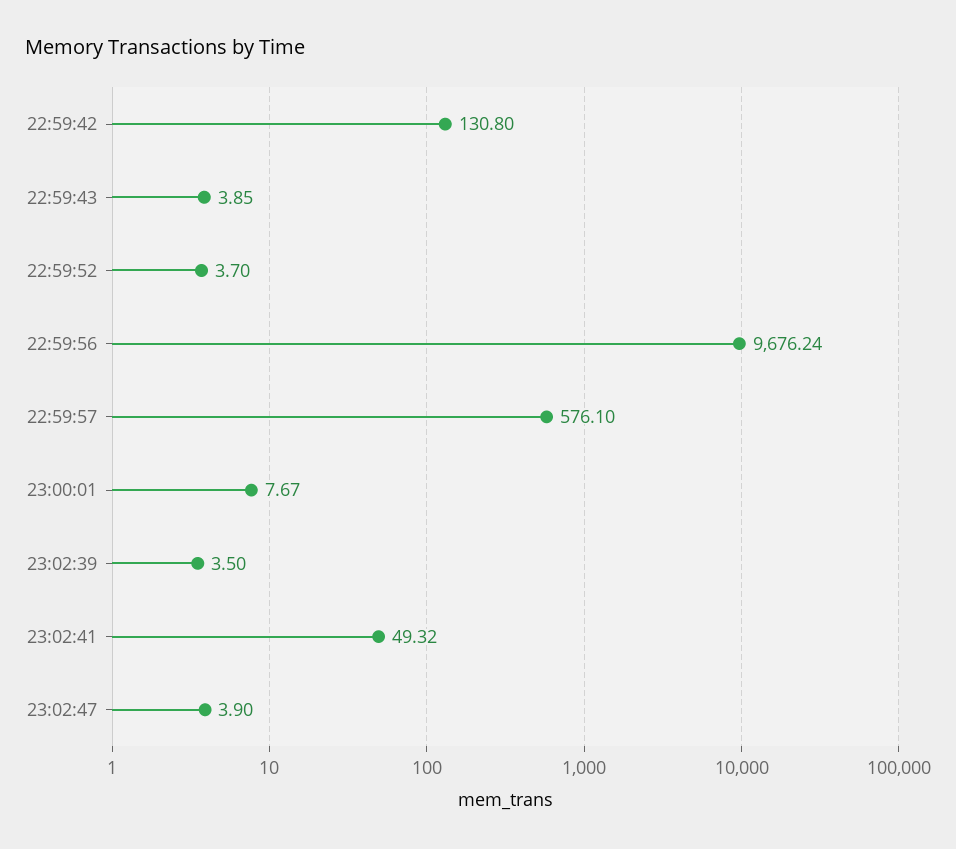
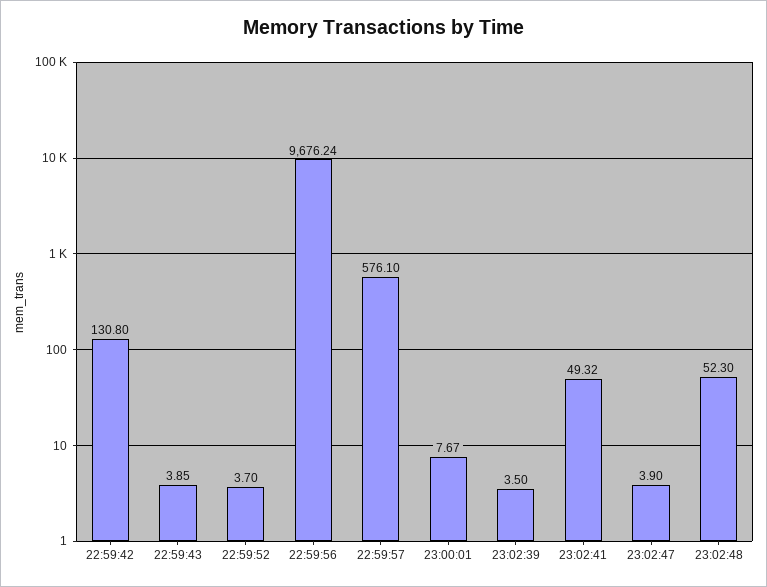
23:02:48: none -> 52.3

